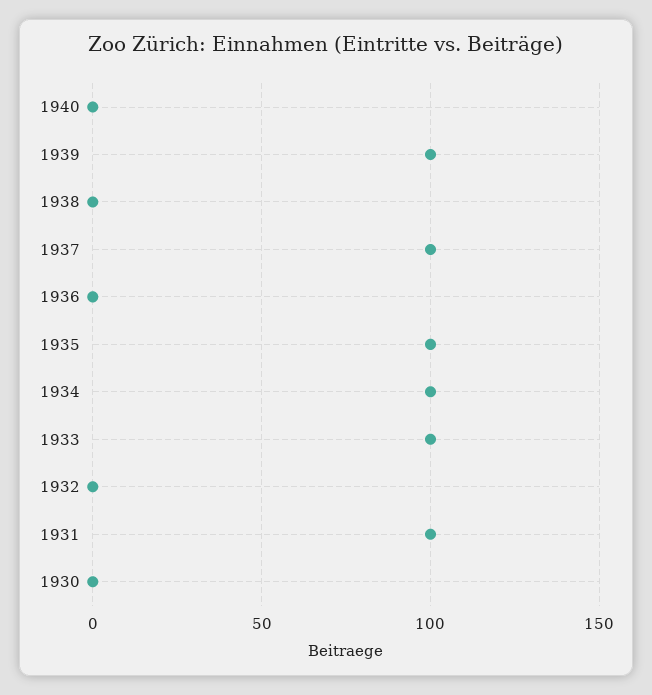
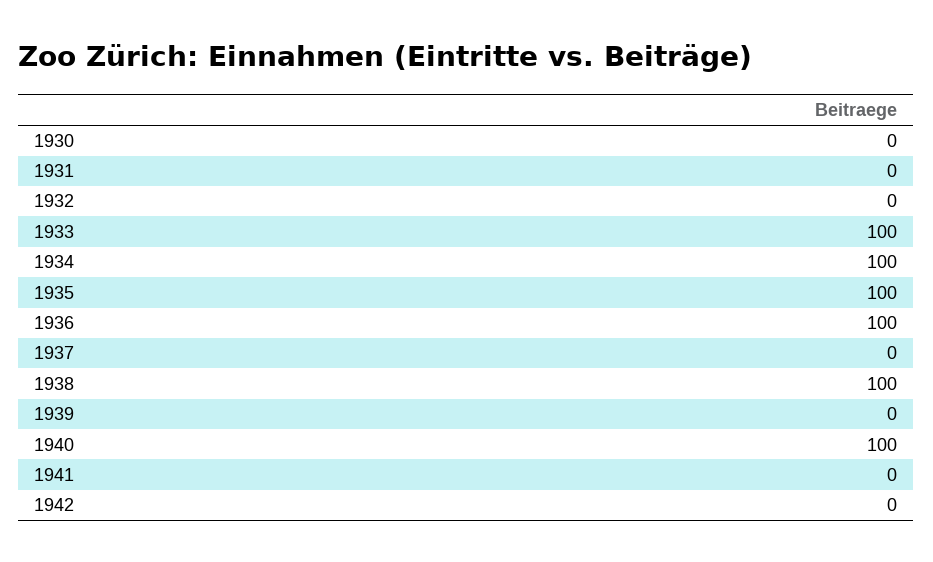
1940: 0 -> 100
1939: 100 -> 0
1938: 0 -> 100
1937: 100 -> 0
1936: 0 -> 100
1931: 100 -> 0
1941: none -> 0
1942: none -> 0

